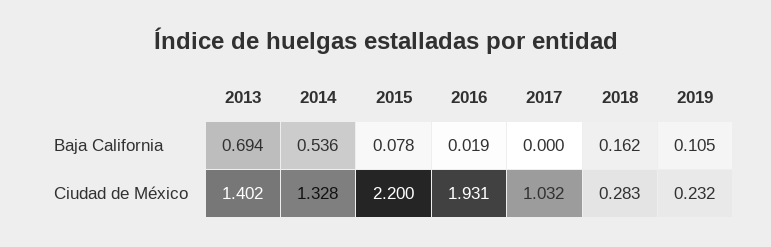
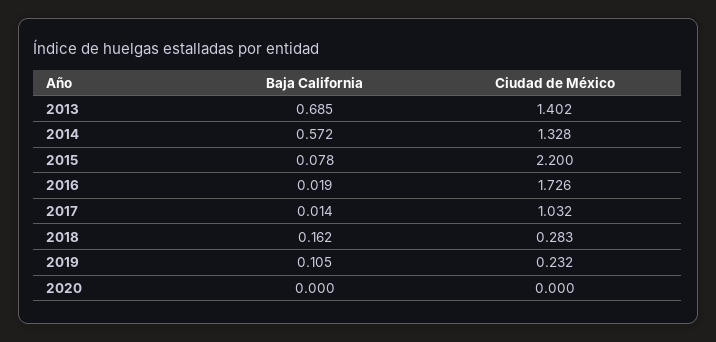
2013, Baja California: 0.694 -> 0.685
2014, Baja California: 0.536 -> 0.572
2017, Baja California: 0 -> 0.014
2016, Ciudad de México: 1.931 -> 1.726
2020, Baja California: none -> 0
2020, Ciudad de México: none -> 0

